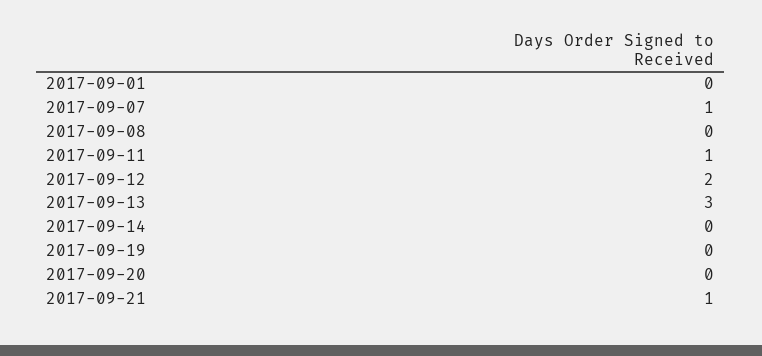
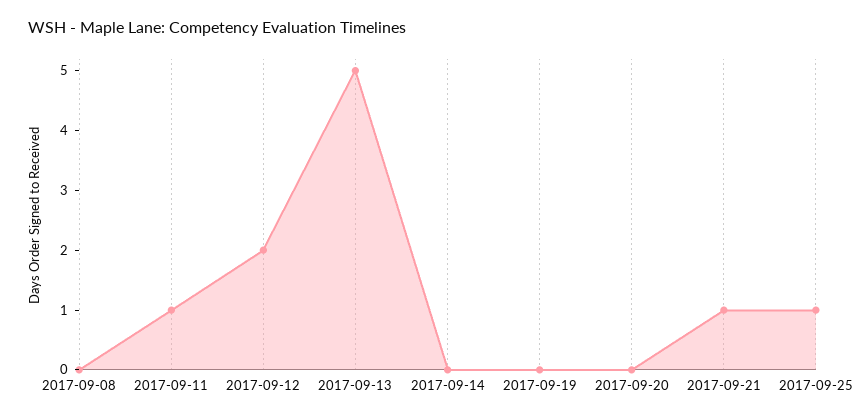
2017-09-01: 0 -> none
2017-09-07: 1 -> none
2017-09-13: 3 -> 5
2017-09-25: none -> 1

